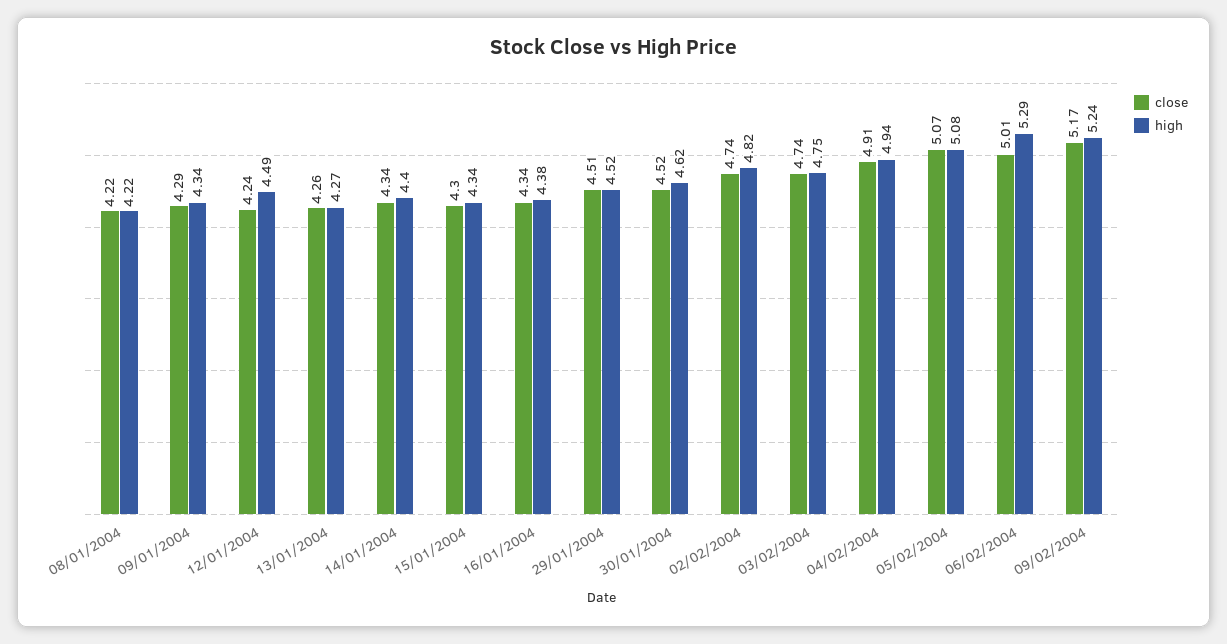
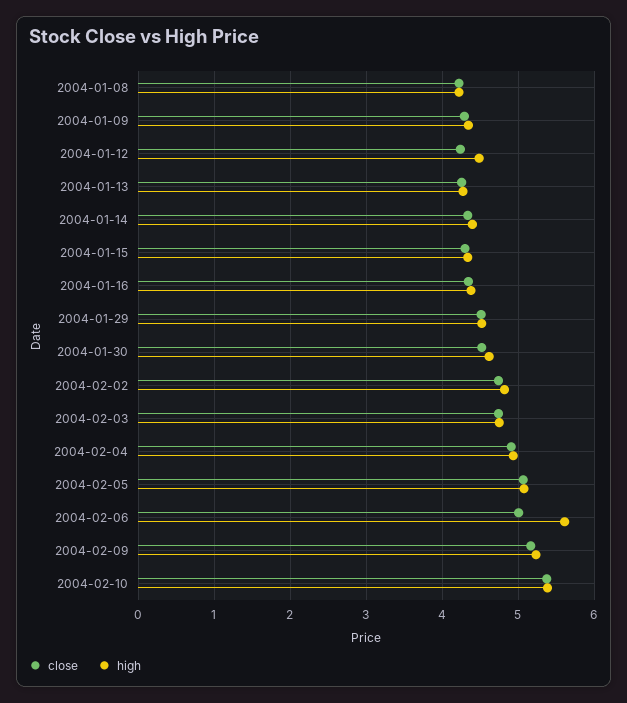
high, 06/02/2004: 5.29 -> 5.6
close, 2004-02-10: none -> 5.4
high, 2004-02-10: none -> 5.4

